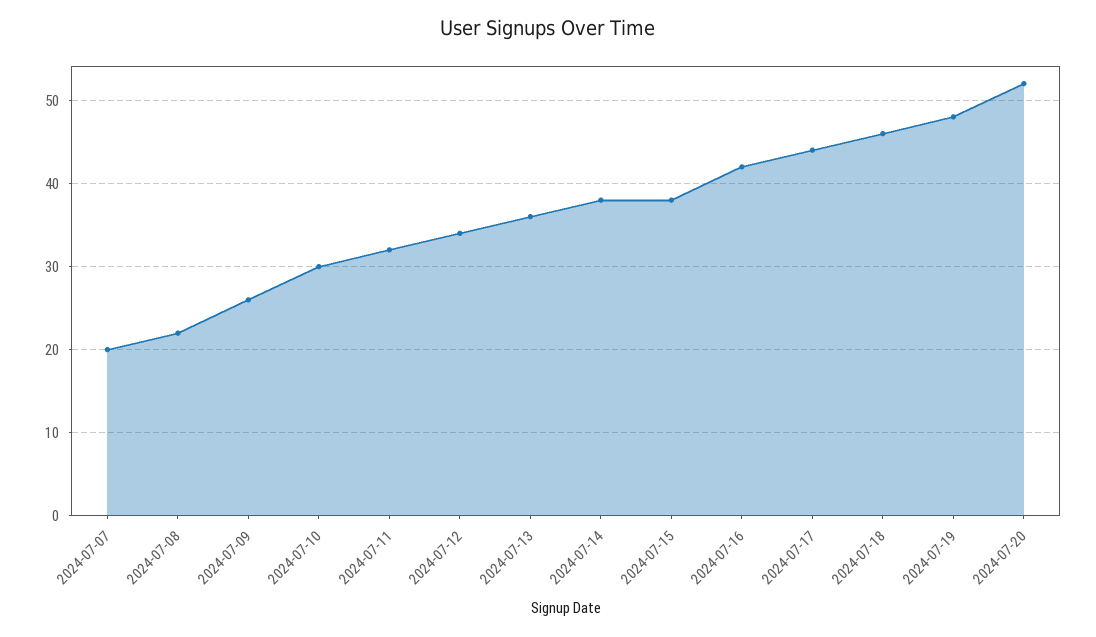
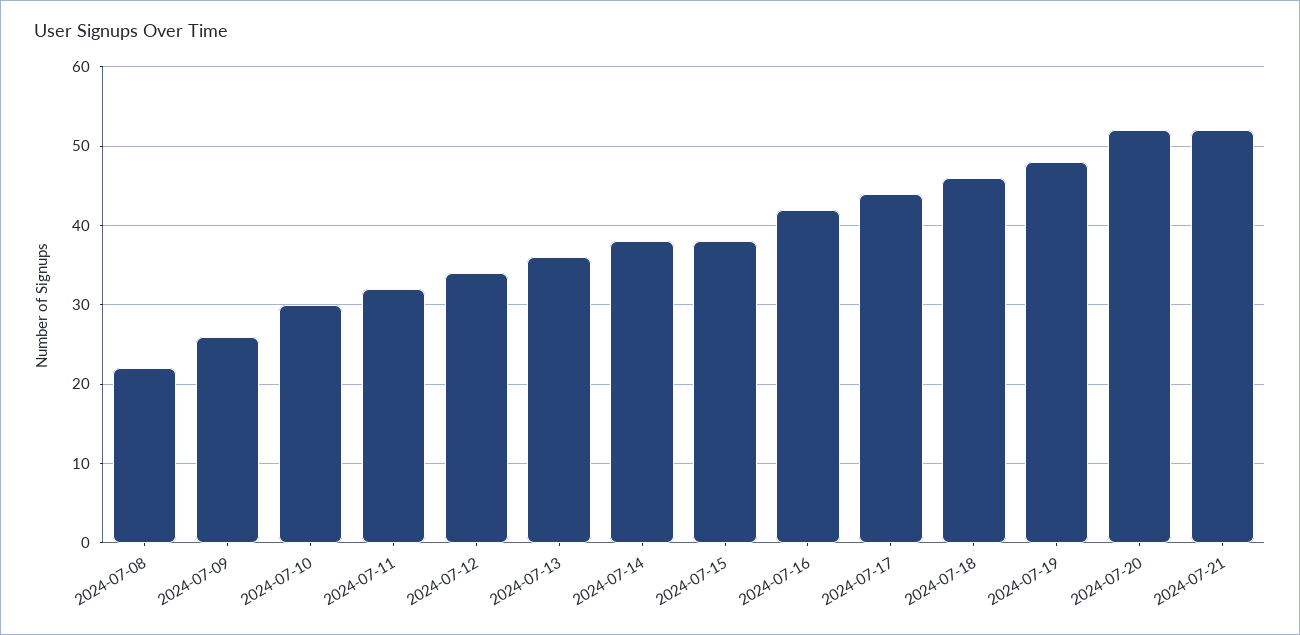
2024-07-07: 20 -> none
2024-07-21: none -> 52

